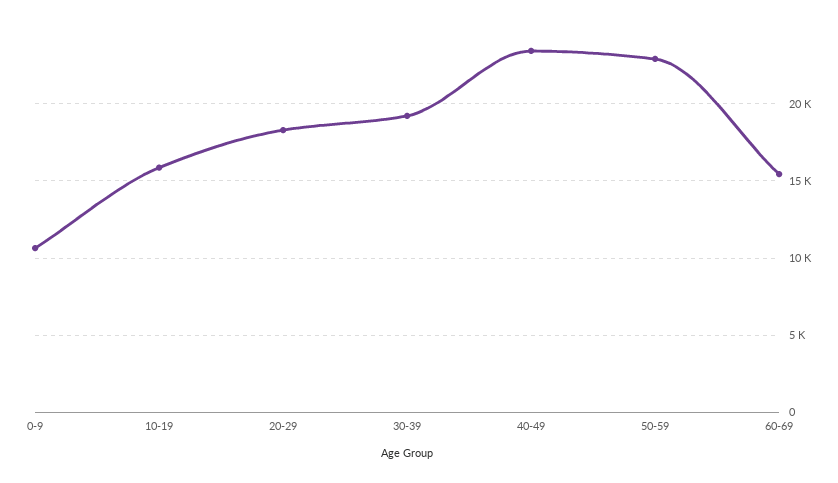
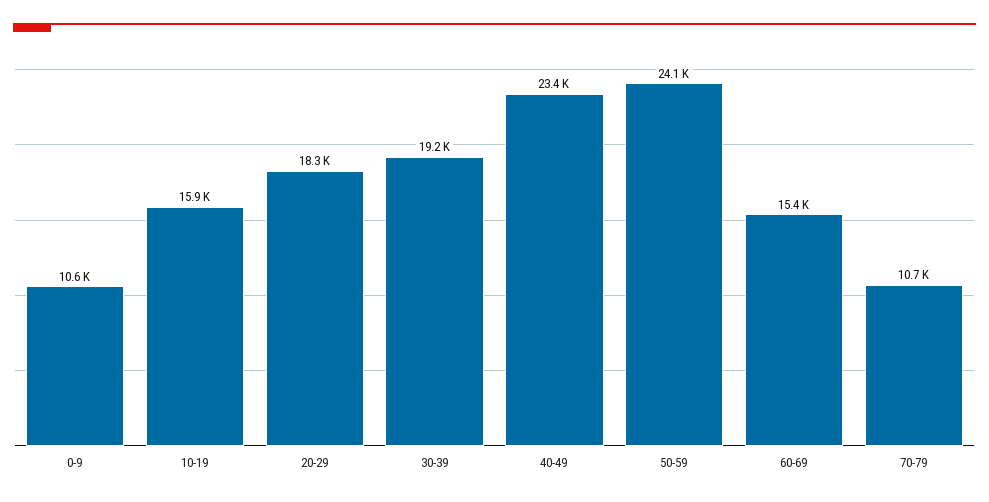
50-59: 23000 -> 24100
70-79: none -> 10700

